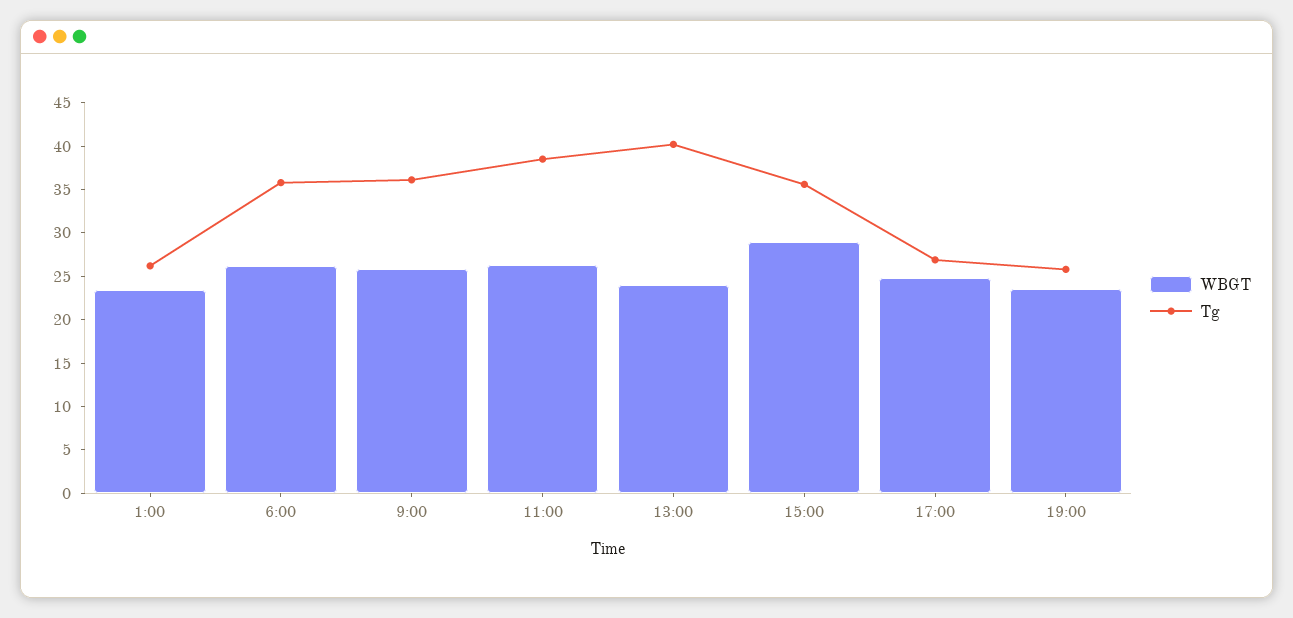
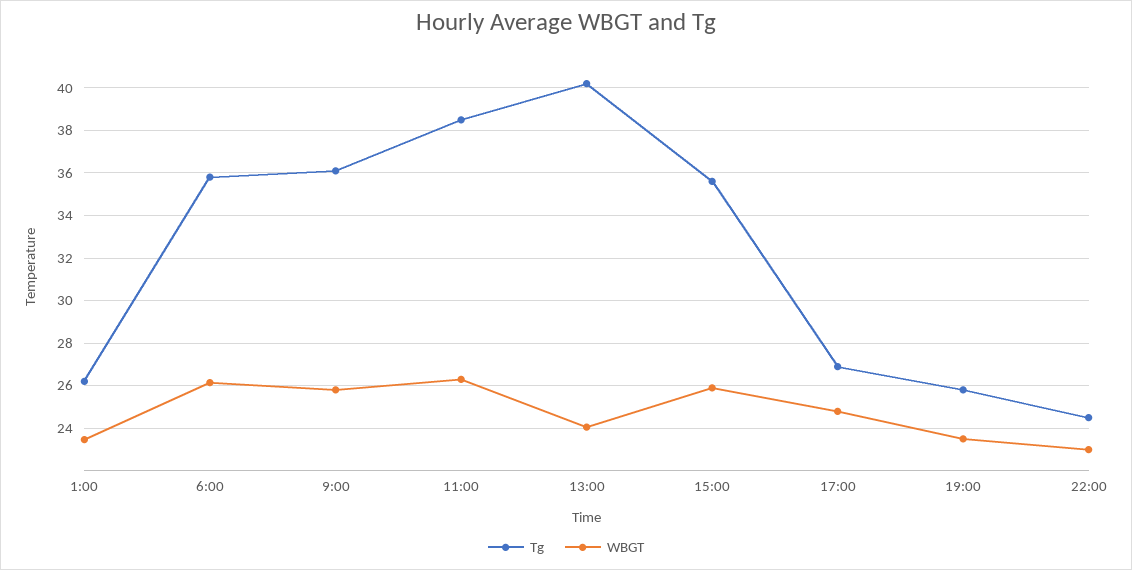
WBGT, 15:00: 29 -> 26
Tg, 22:00: none -> 24.5
WBGT, 22:00: none -> 23

